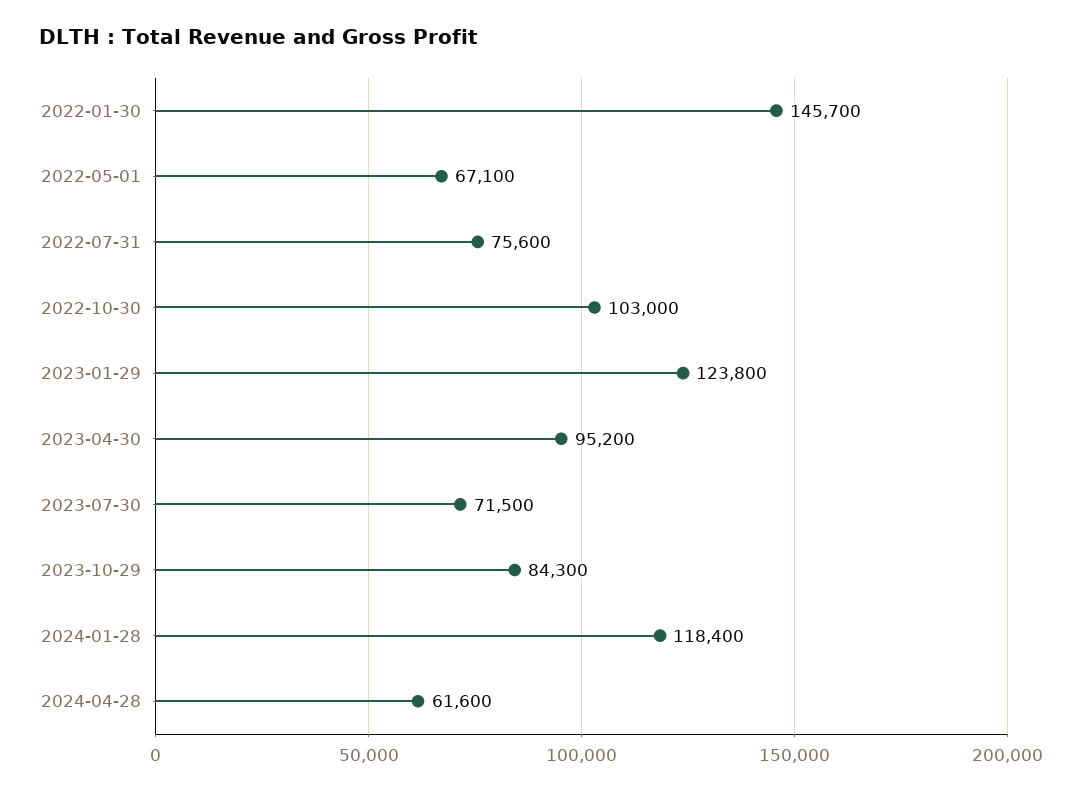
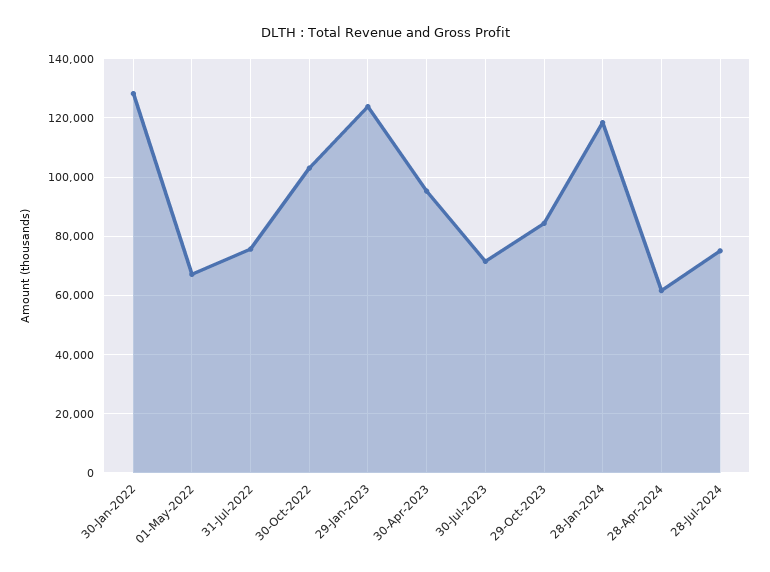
2022-01-30: 145700 -> 127500
28-Jul-2024: none -> 75000

